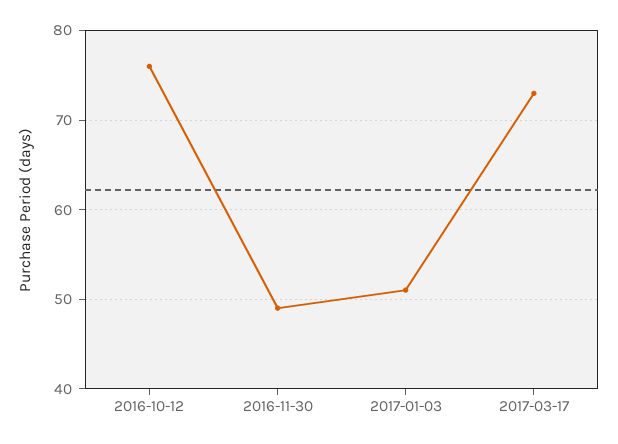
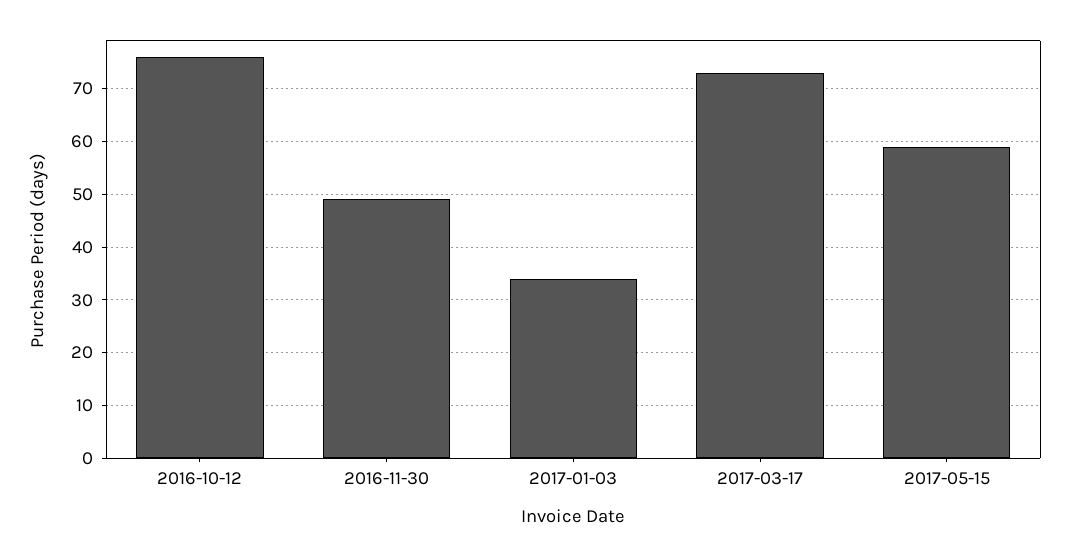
2017-01-03: 51 -> 35
2017-05-15: none -> 60

